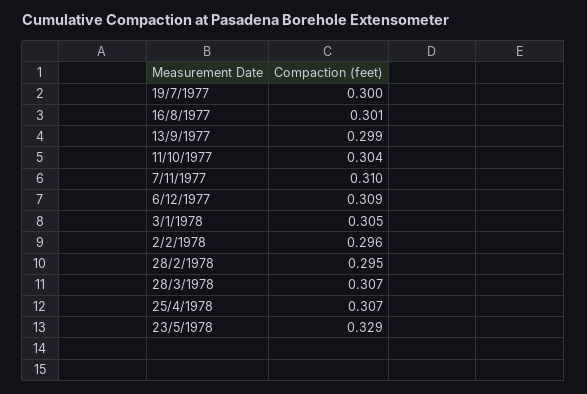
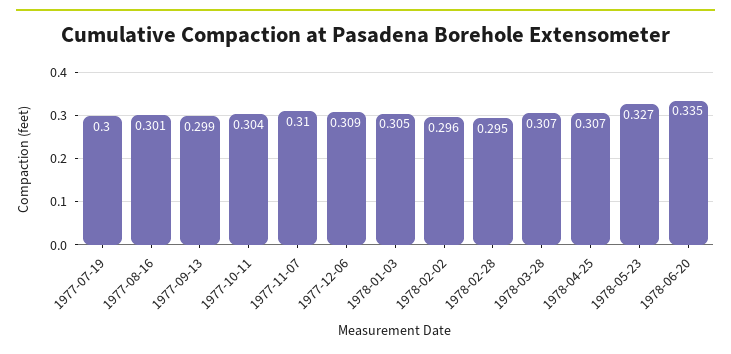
23/5/1978: 0.329 -> 0.327
1978-06-20: none -> 0.335

